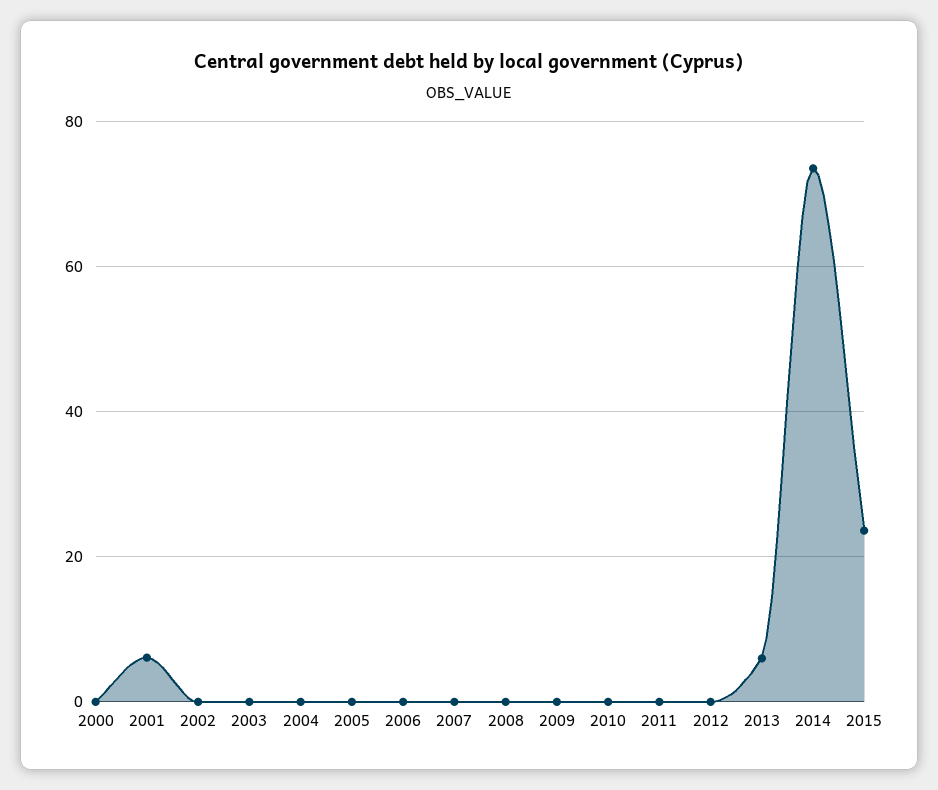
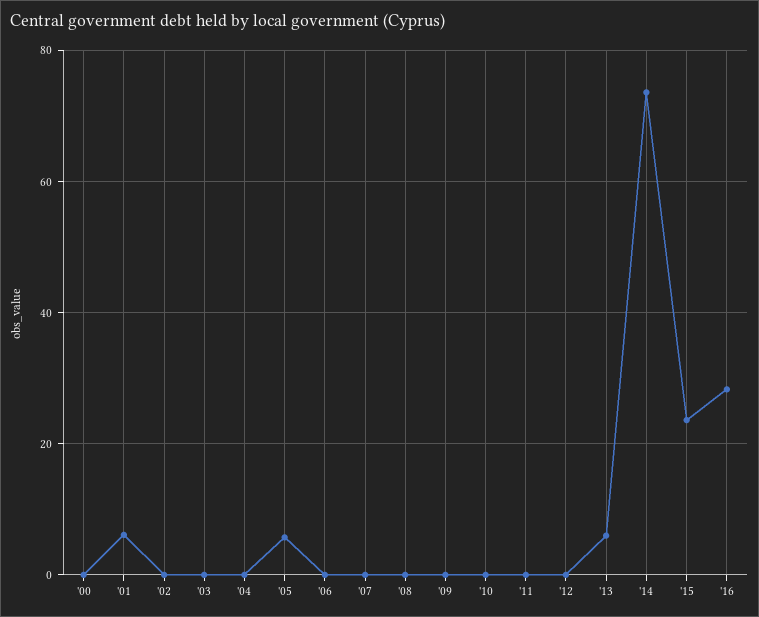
2005: 0 -> 6
'16: none -> 28

